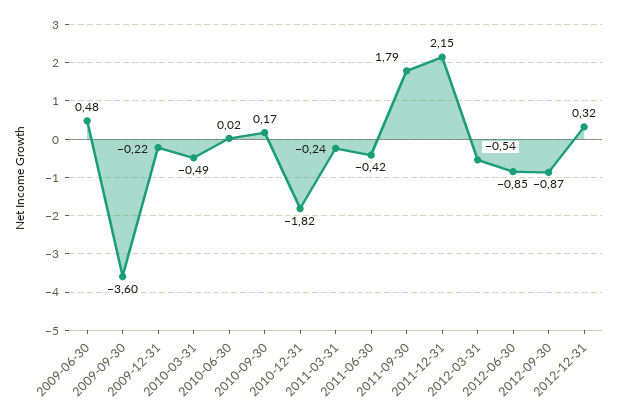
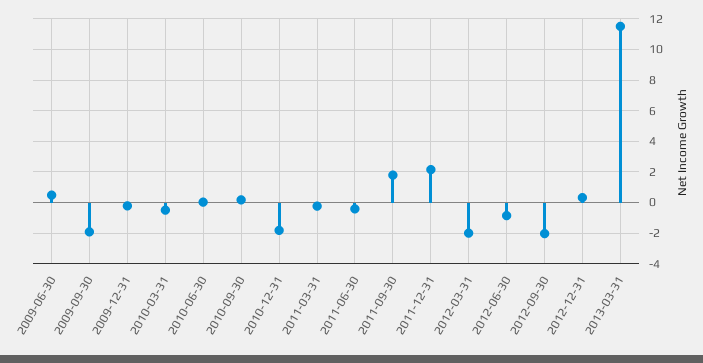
2009-09-30: -3.6 -> -2
2012-03-31: -0.54 -> -2
2012-09-30: -0.87 -> -2
2013-03-31: none -> 11.5

